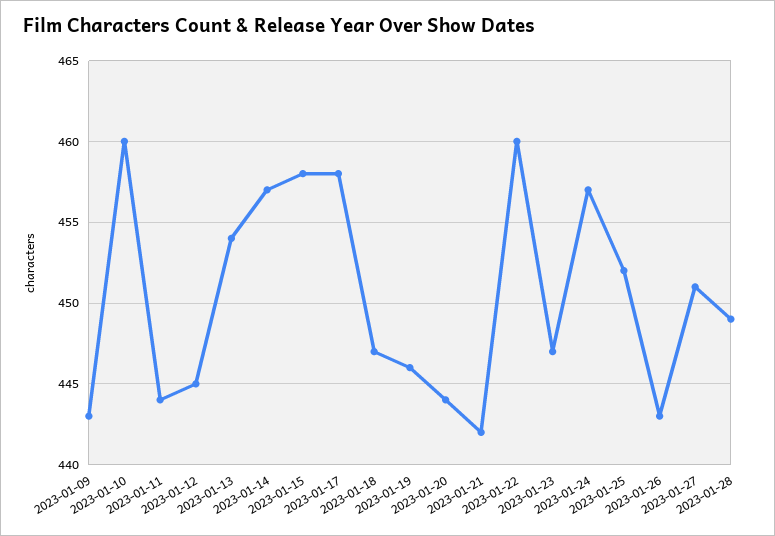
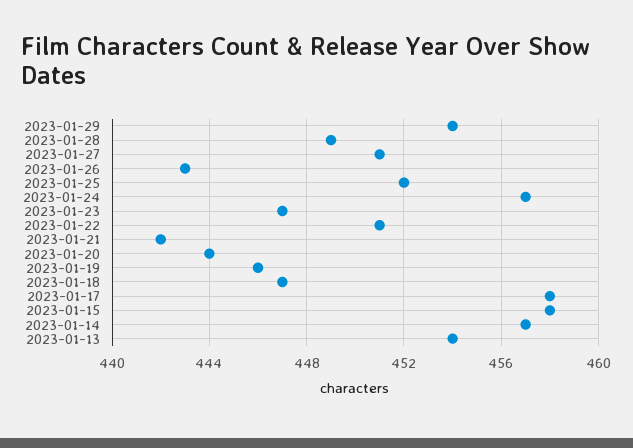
2023-01-09: 443 -> none
2023-01-10: 460 -> none
2023-01-11: 444 -> none
2023-01-12: 445 -> none
2023-01-22: 460 -> 451
2023-01-29: none -> 454

